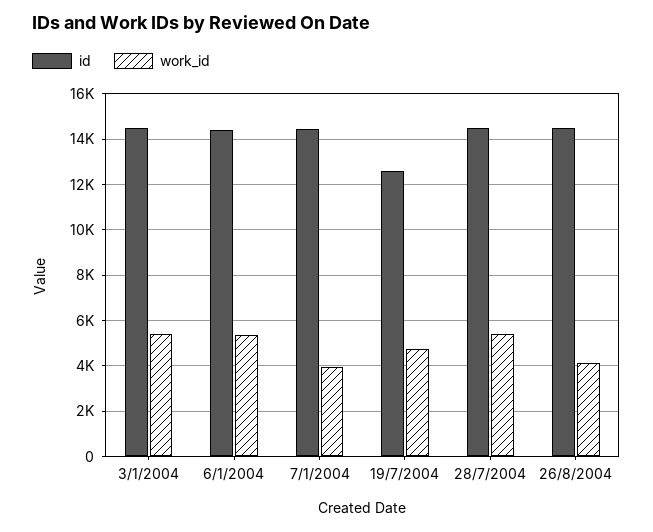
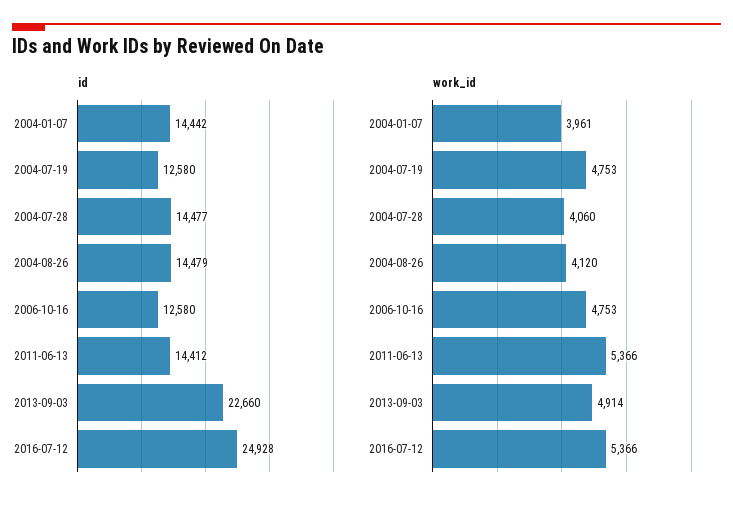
id, 3/1/2004: 14500 -> none
work_id, 3/1/2004: 5500 -> none
id, 6/1/2004: 14500 -> none
work_id, 6/1/2004: 5500 -> none
work_id, 28/7/2004: 5500 -> 4060
id, 2006-10-16: none -> 12580
id, 2011-06-13: none -> 14412
id, 2013-09-03: none -> 22660
id, 2016-07-12: none -> 24928
work_id, 2006-10-16: none -> 4753
work_id, 2011-06-13: none -> 5366
work_id, 2013-09-03: none -> 4914
work_id, 2016-07-12: none -> 5366

